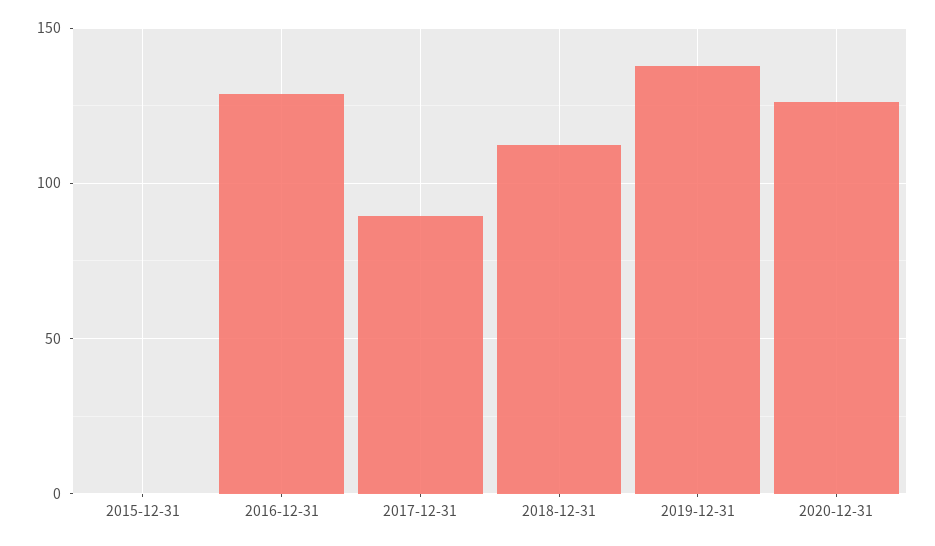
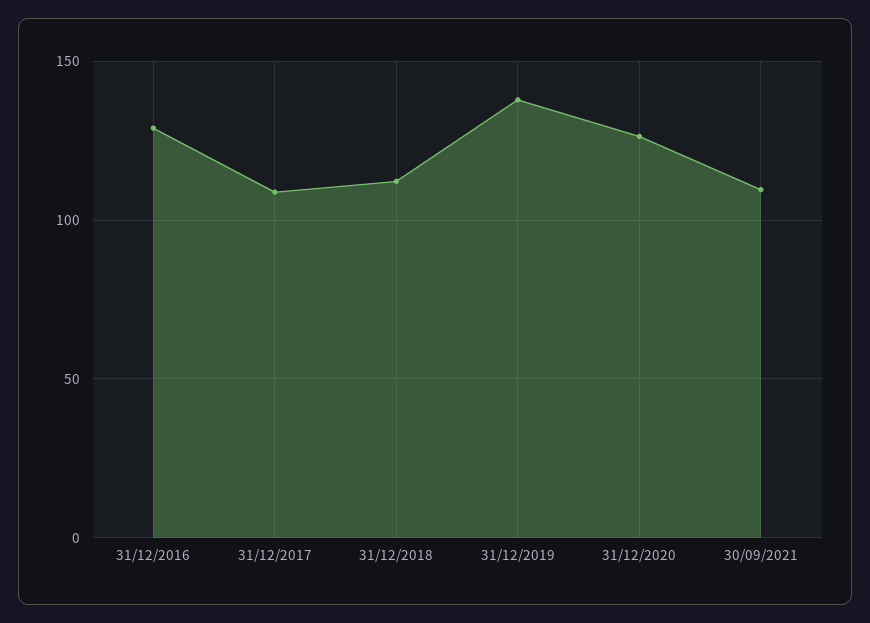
2015-12-31: 0 -> none
2017-12-31: 90 -> 110
30/09/2021: none -> 110

